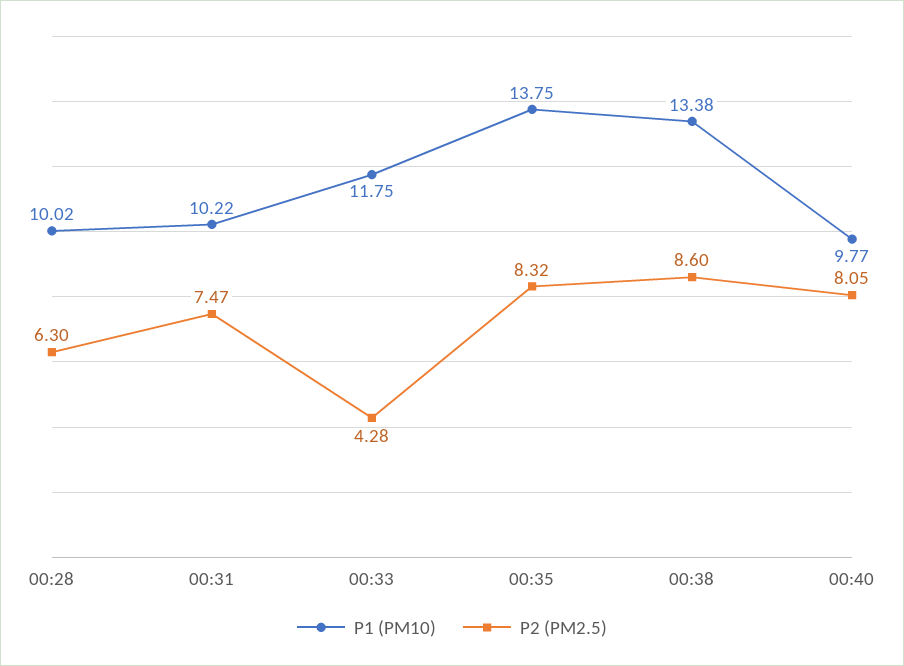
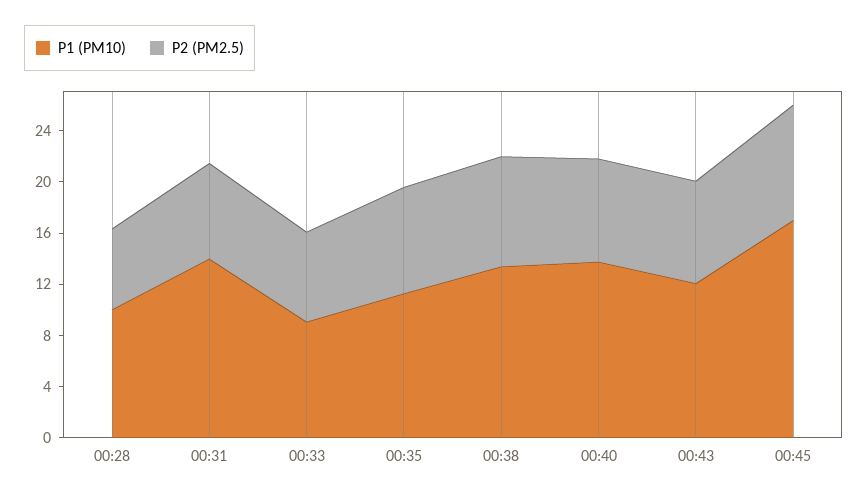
P1 (PM10), 00:31: 10.22 -> 14
P1 (PM10), 00:33: 11.75 -> 9
P2 (PM2.5), 00:33: 4.28 -> 7
P1 (PM10), 00:35: 13.75 -> 11
P1 (PM10), 00:40: 9.77 -> 14
P1 (PM10), 00:43: none -> 12
P2 (PM2.5), 00:43: none -> 8
P1 (PM10), 00:45: none -> 17
P2 (PM2.5), 00:45: none -> 9

